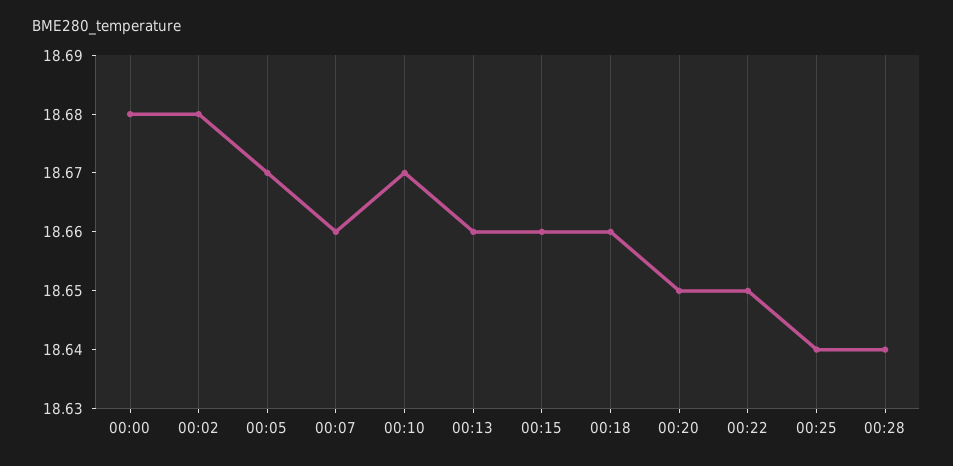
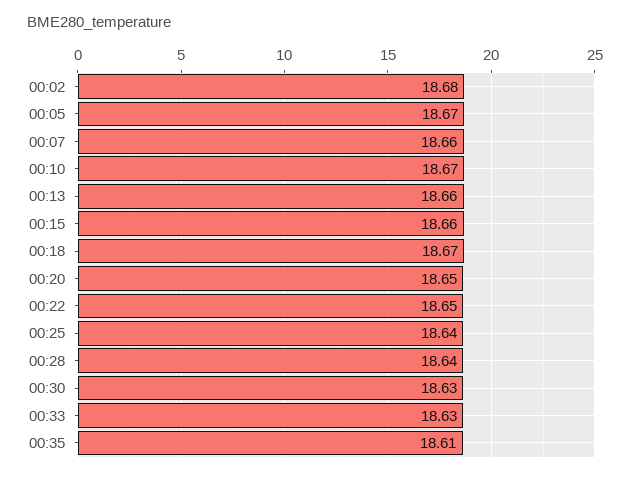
00:00: 18.68 -> none
00:18: 18.66 -> 18.67
00:30: none -> 18.63
00:33: none -> 18.63
00:35: none -> 18.61

